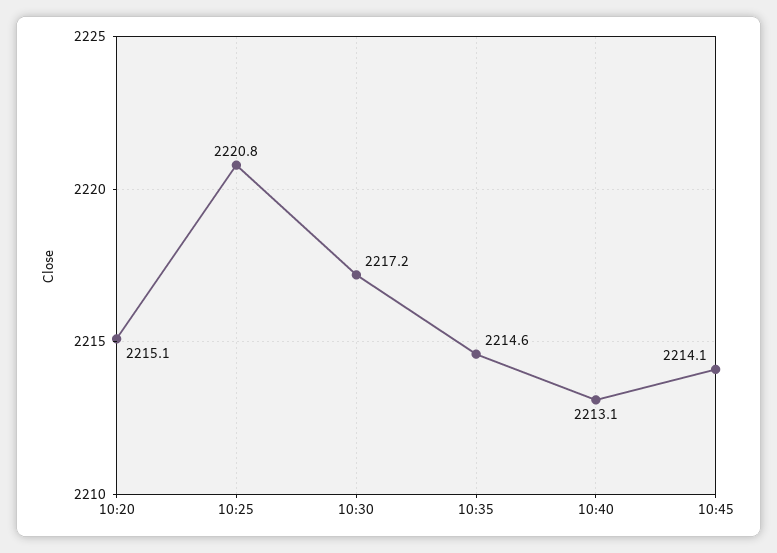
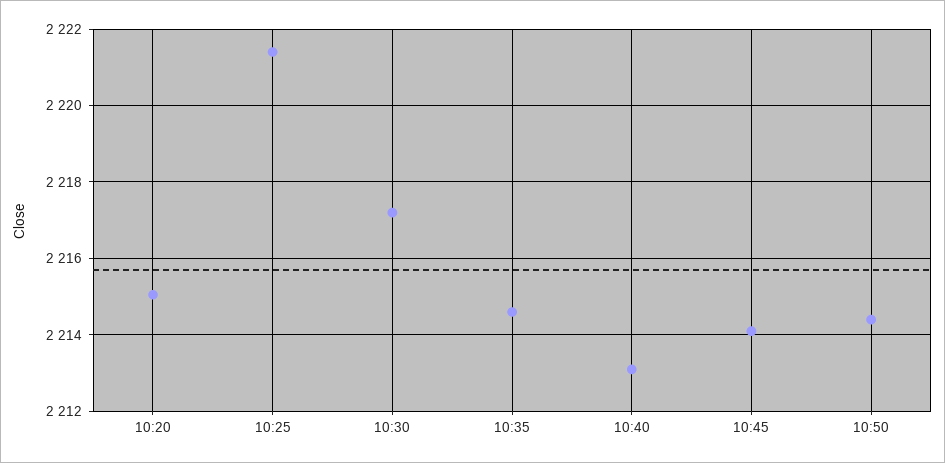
10:25: 2220.8 -> 2221.4
10:50: none -> 2214.4

